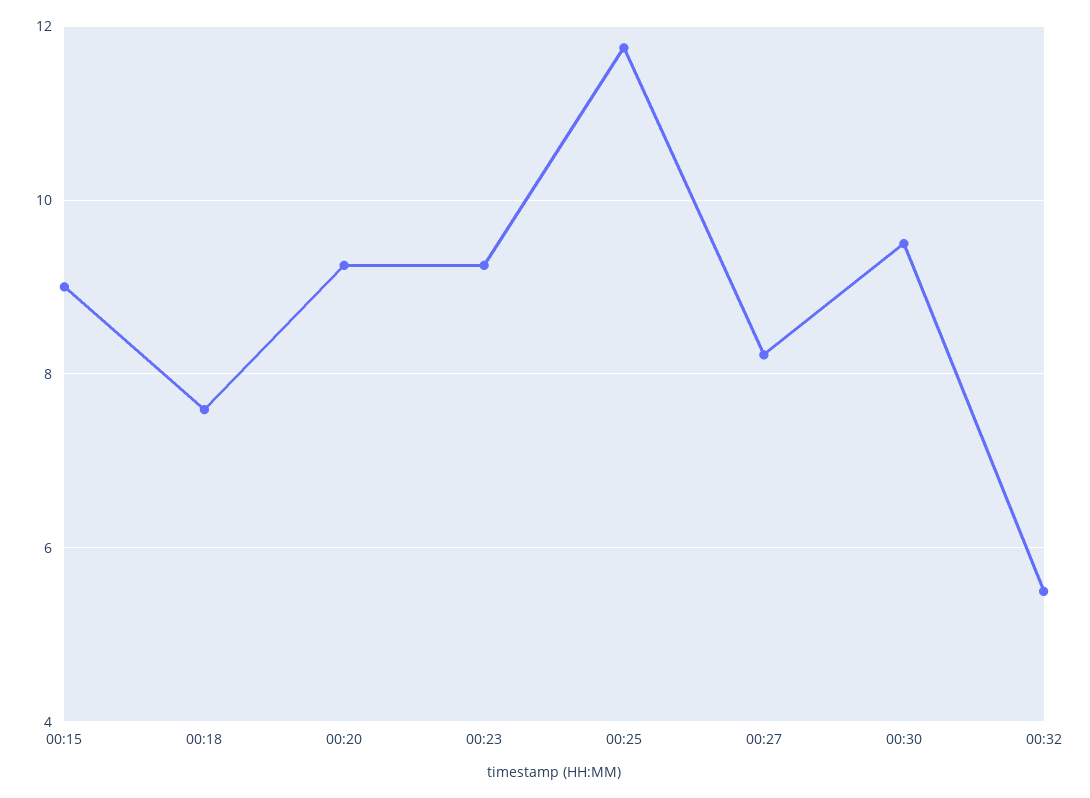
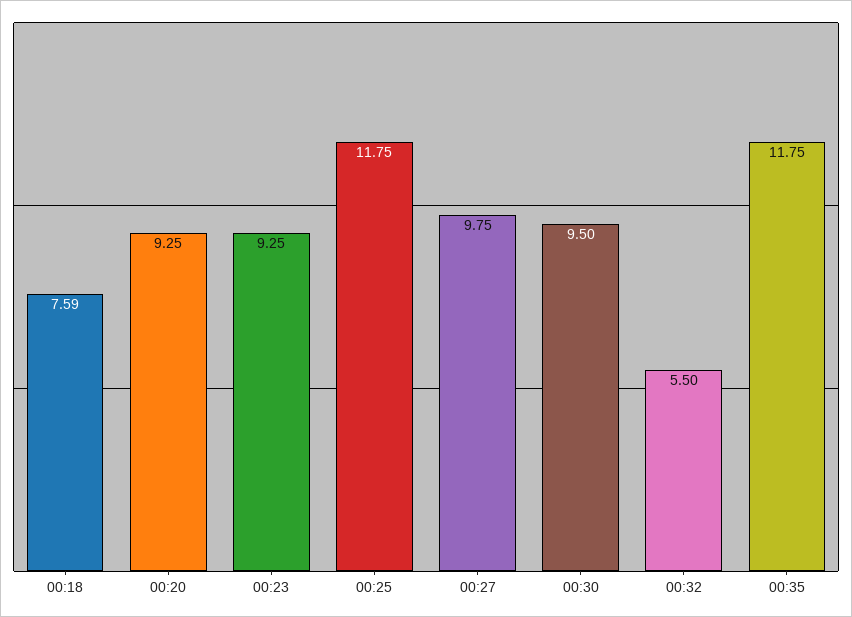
00:15: 9 -> none
00:27: 8.2 -> 9.75
00:35: none -> 11.75

